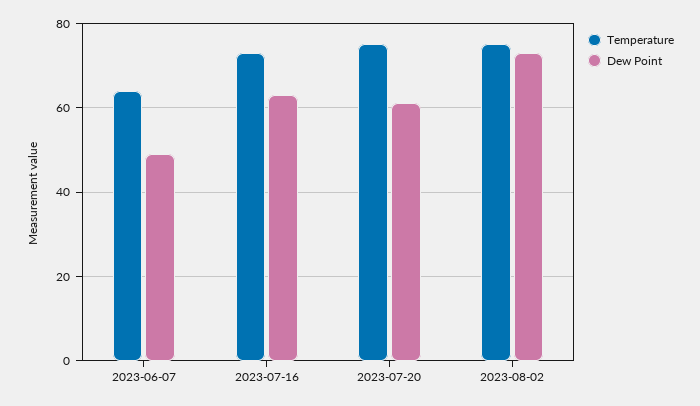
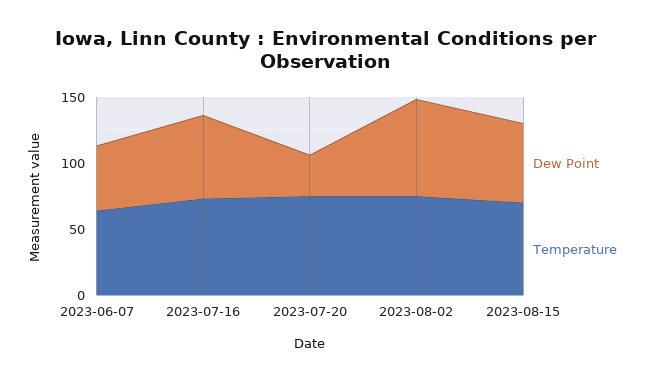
Dew Point, 2023-07-20: 60 -> 30
Dew Point, 2023-08-15: none -> 60
Temperature, 2023-08-15: none -> 70

